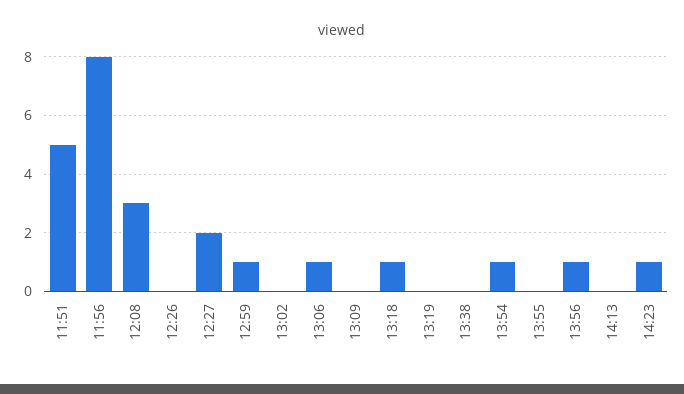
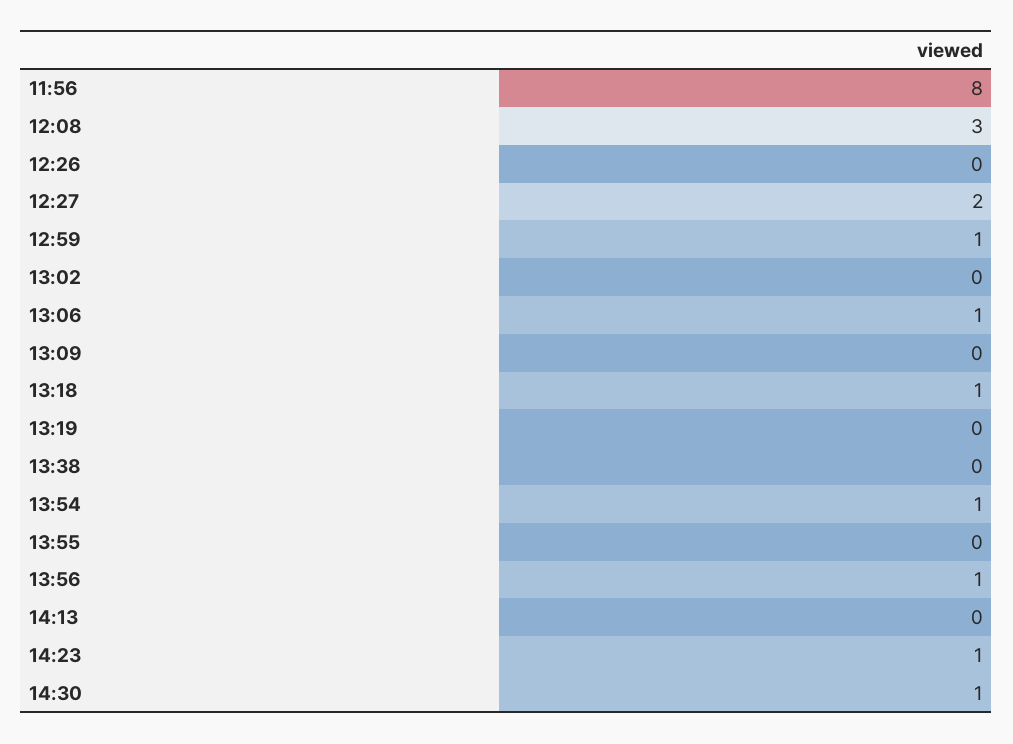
11:51: 5 -> none
14:30: none -> 1

